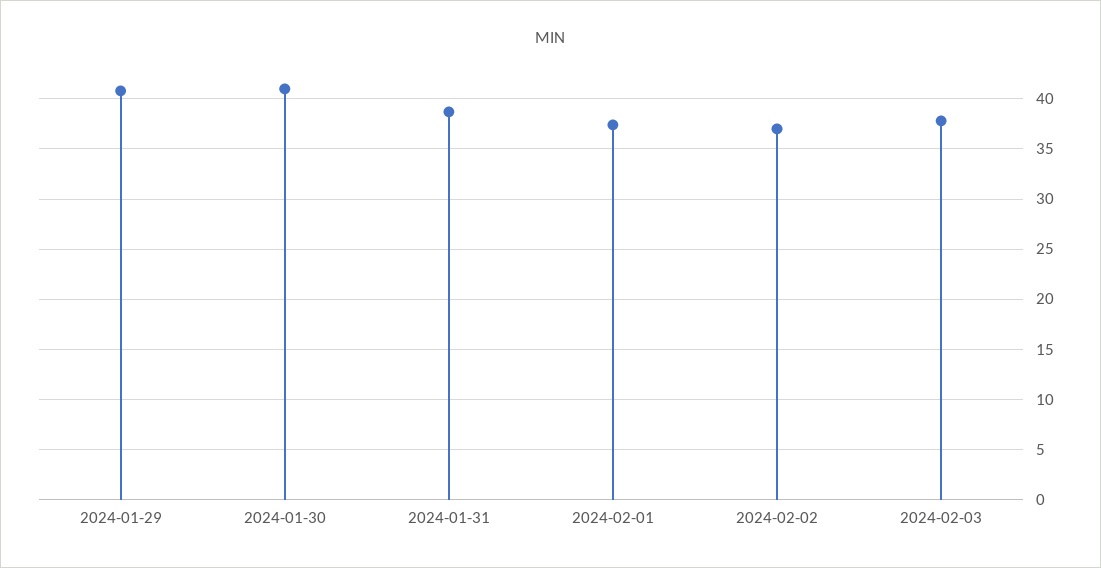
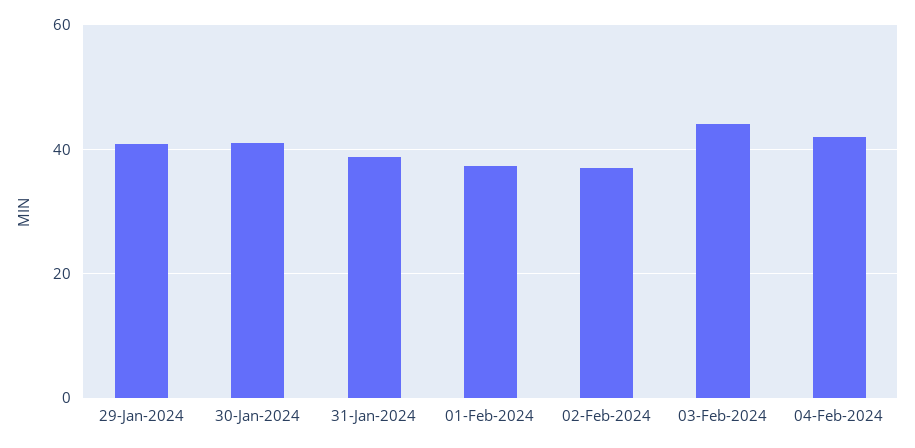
2024-02-03: 38 -> 44
04-Feb-2024: none -> 42

